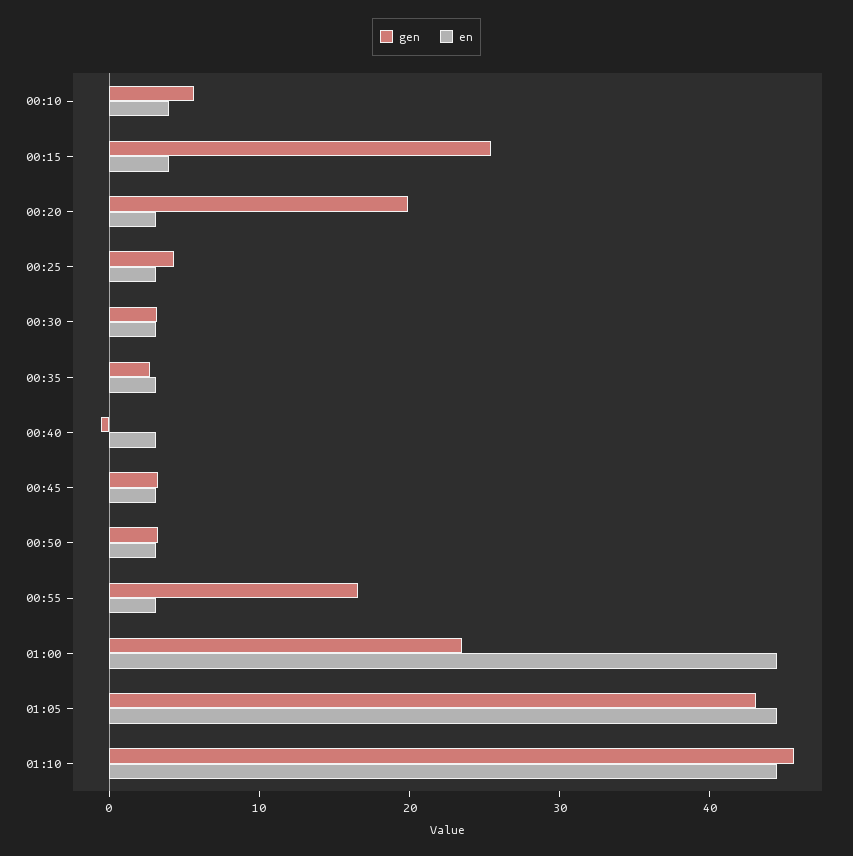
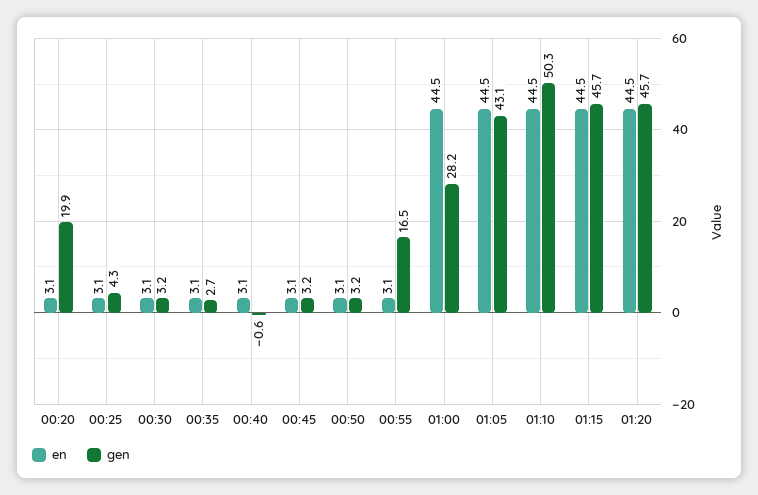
gen, 00:10: 6 -> none
en, 00:10: 4 -> none
gen, 00:15: 26 -> none
en, 00:15: 4 -> none
gen, 01:00: 24 -> 28.2
gen, 01:10: 46 -> 50.3
en, 01:15: none -> 44.5
gen, 01:15: none -> 45.7
en, 01:20: none -> 44.5
gen, 01:20: none -> 45.7

